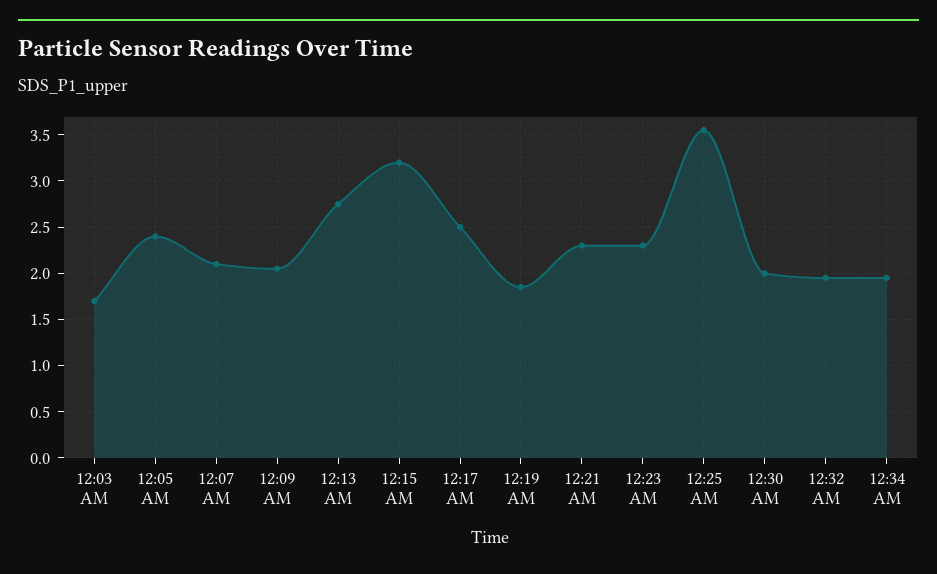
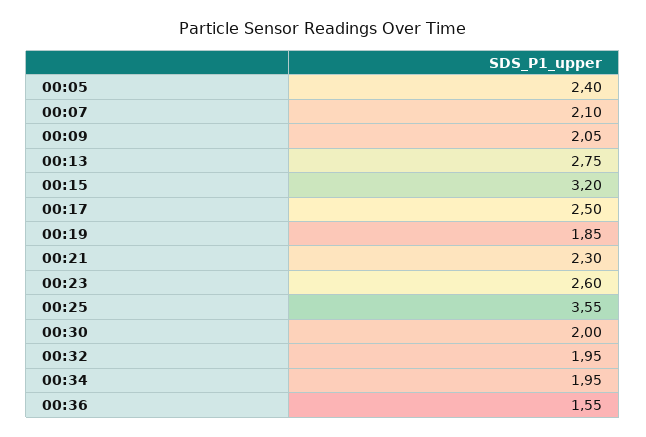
12:03 AM: 1.7 -> none
12:23 AM: 2.3 -> 2.6
00:36: none -> 1.55

